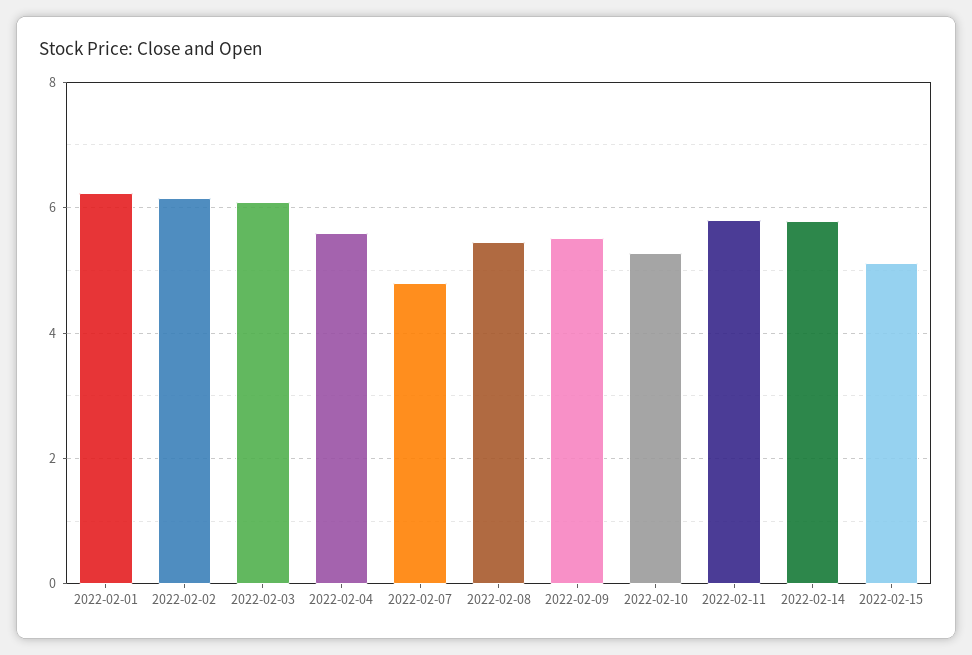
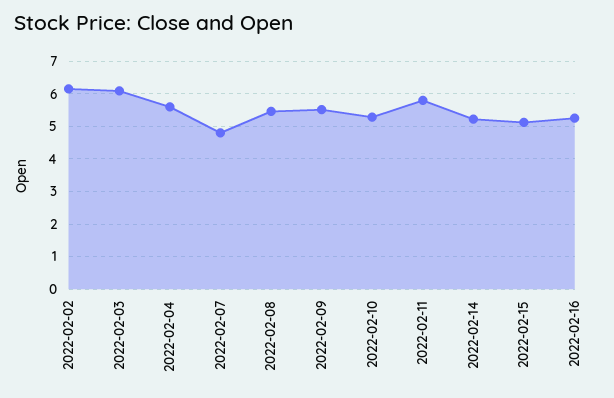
2022-02-01: 6.2 -> none
2022-02-14: 5.8 -> 5.2
2022-02-16: none -> 5.2

